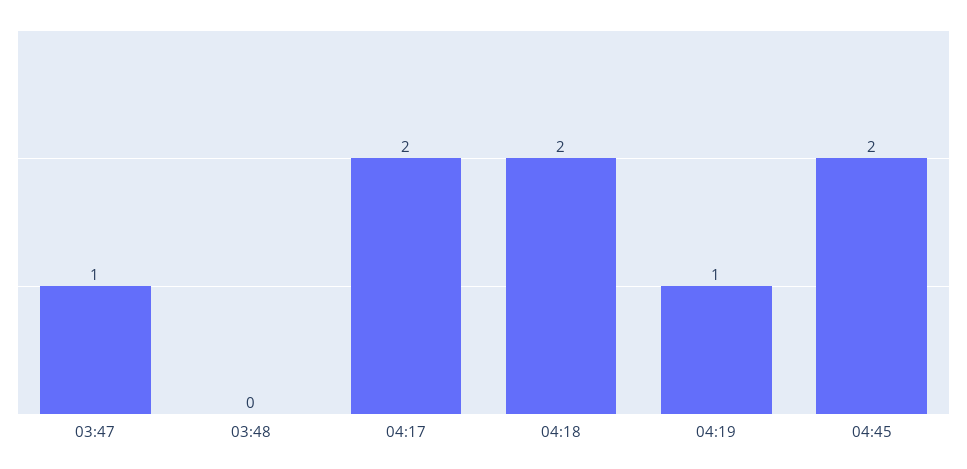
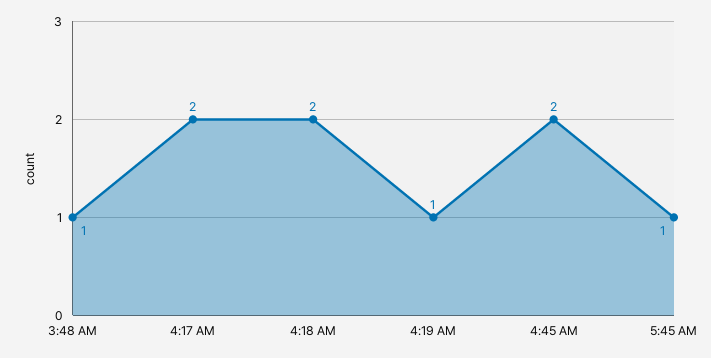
03:47: 1 -> none
03:48: 0 -> 1
5:45 AM: none -> 1

